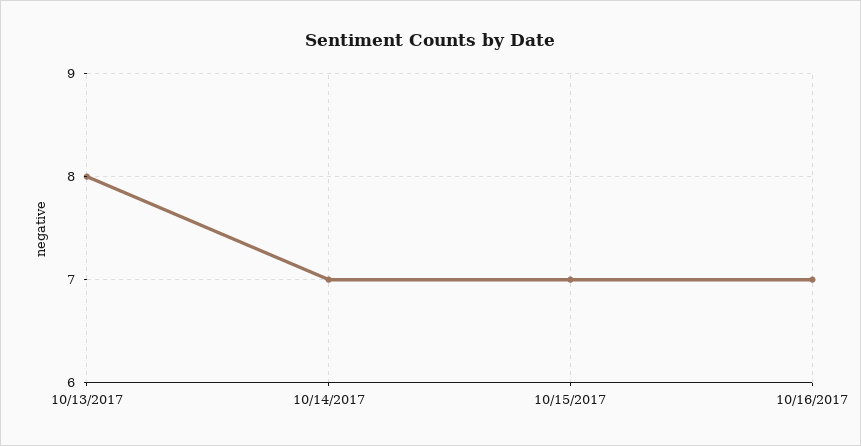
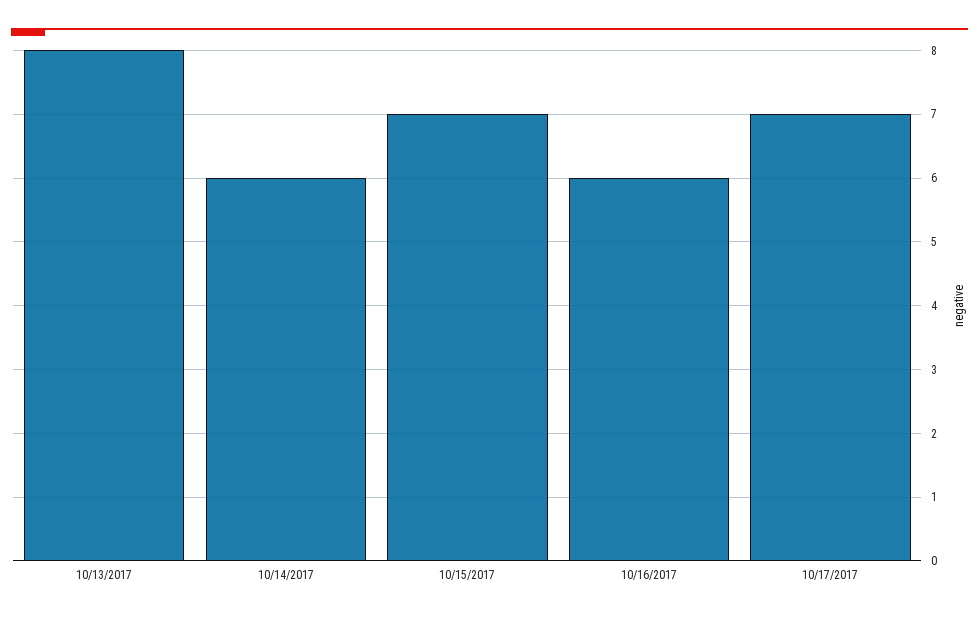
10/14/2017: 7 -> 6
10/16/2017: 7 -> 6
10/17/2017: none -> 7

